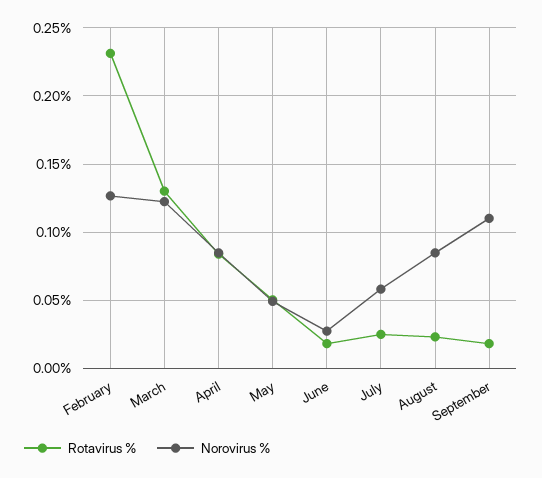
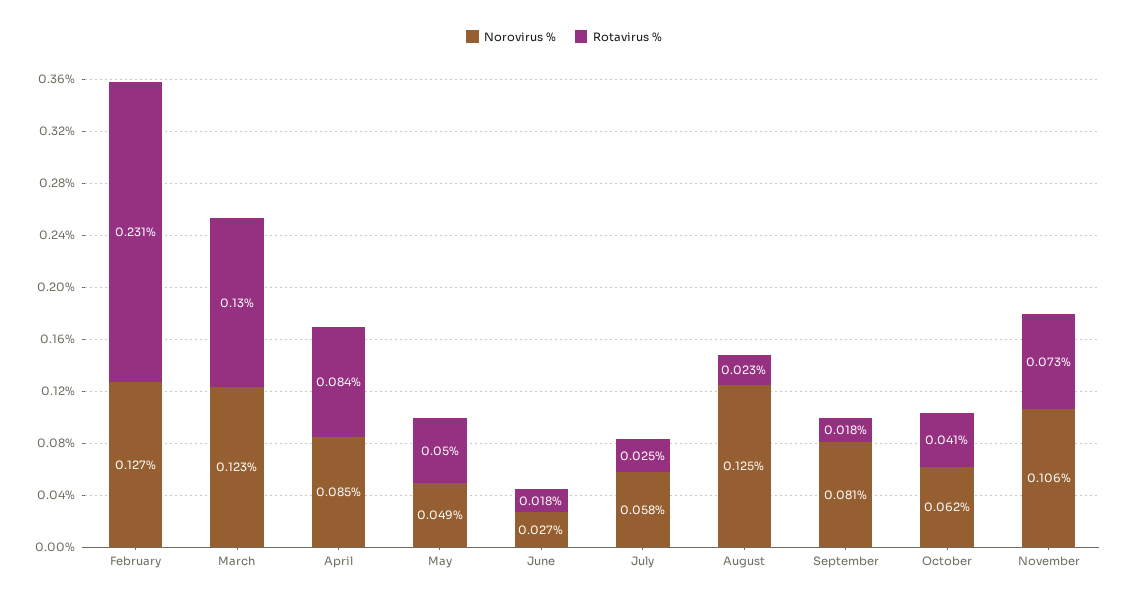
Norovirus %, August: 0.085 -> 0.125
Norovirus %, September: 0.11 -> 0.081
Norovirus %, October: none -> 0.062
Rotavirus %, October: none -> 0.041
Norovirus %, November: none -> 0.106
Rotavirus %, November: none -> 0.073

